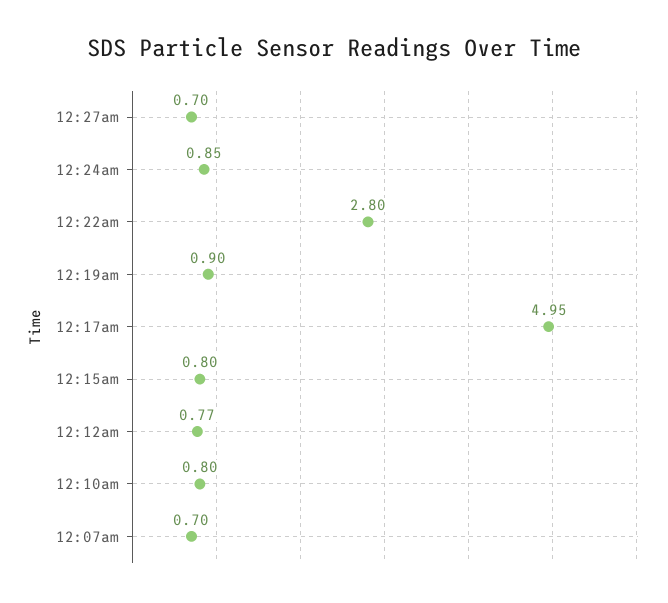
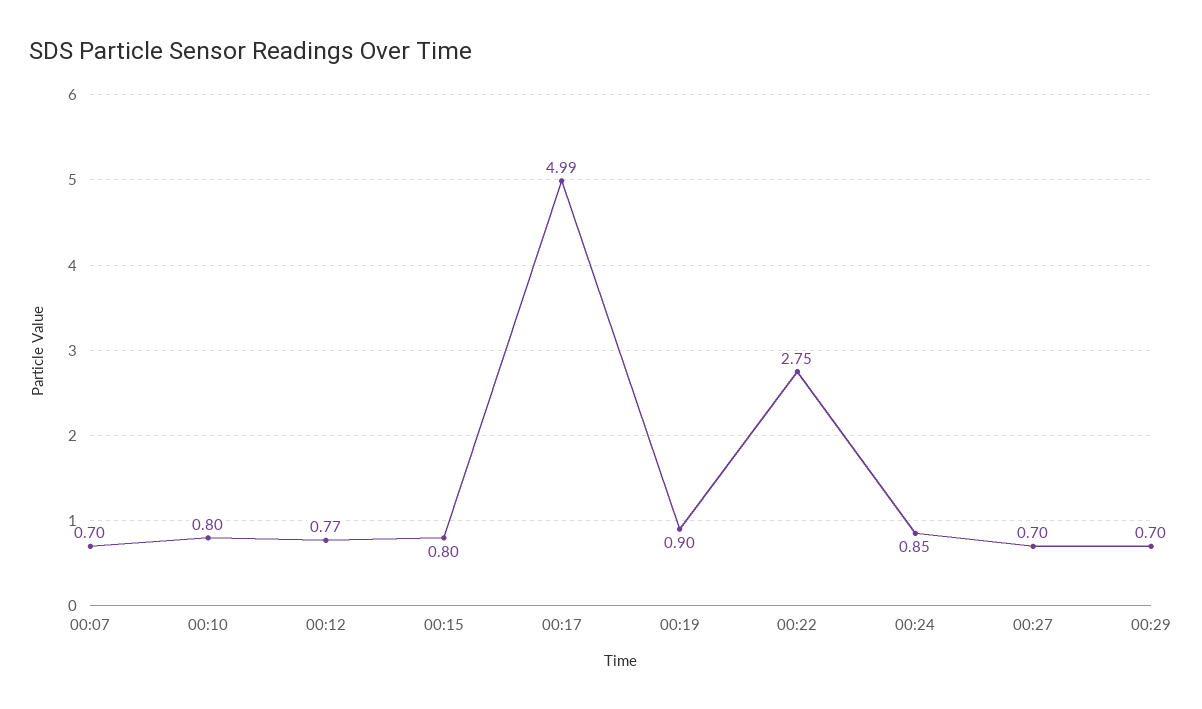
12:22am: 2.8 -> 2.75
12:17am: 4.95 -> 4.99
00:29: none -> 0.7

